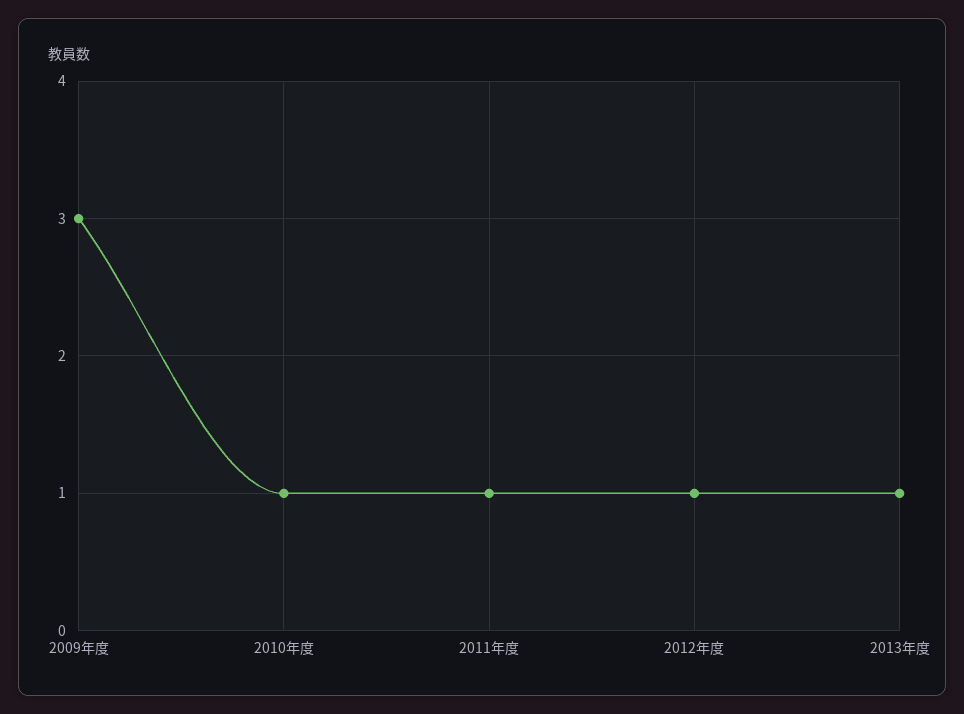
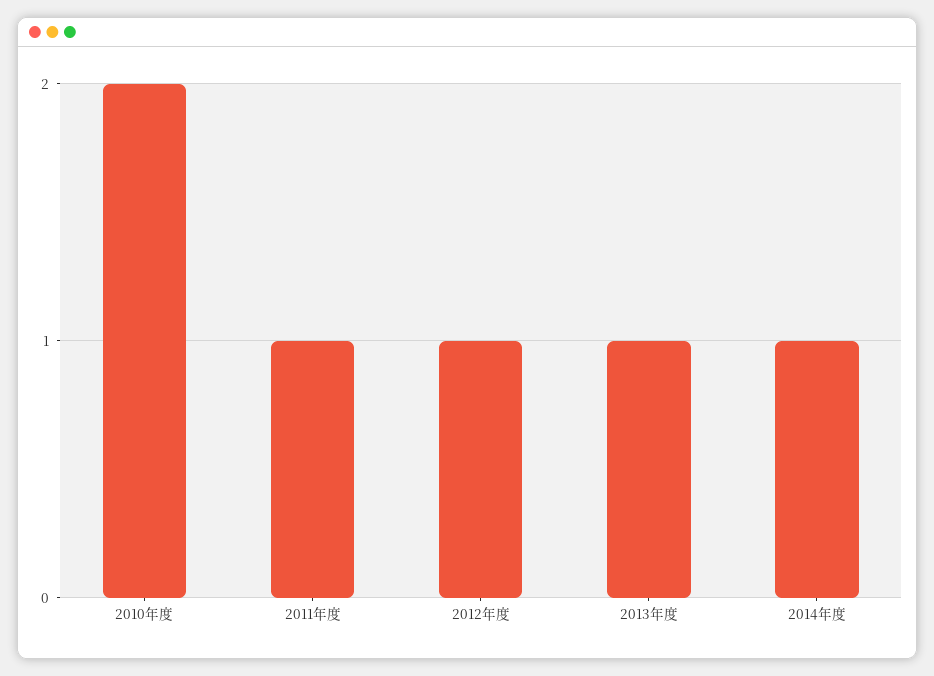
2009年度: 3 -> none
2010年度: 1 -> 2
2014年度: none -> 1

